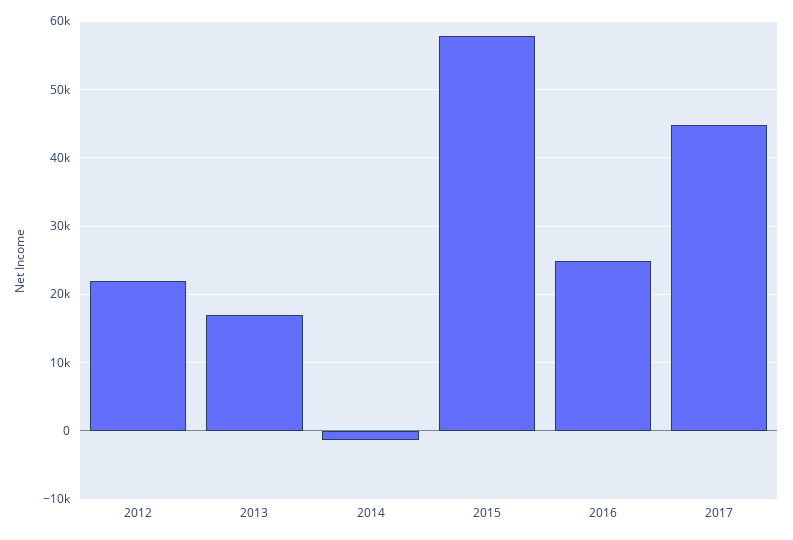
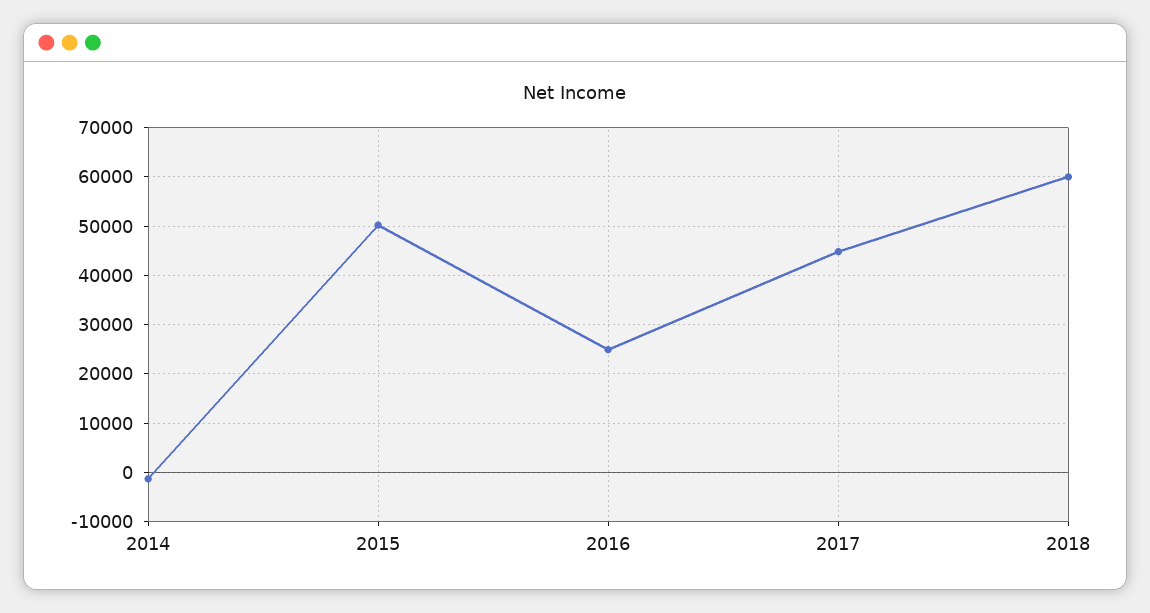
2012: 22000 -> none
2013: 17000 -> none
2015: 58000 -> 50000
2018: none -> 60000

